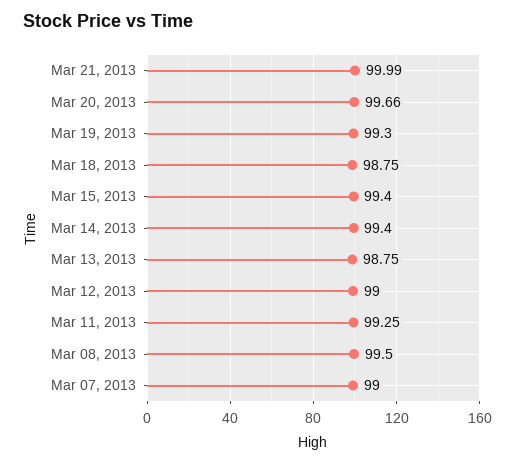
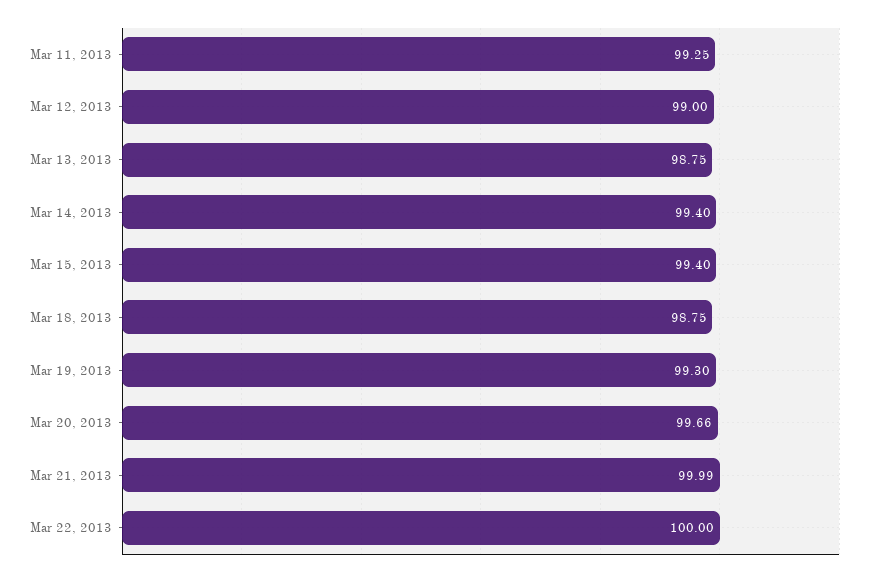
Mar 08, 2013: 99.5 -> none
Mar 07, 2013: 99 -> none
Mar 22, 2013: none -> 100

